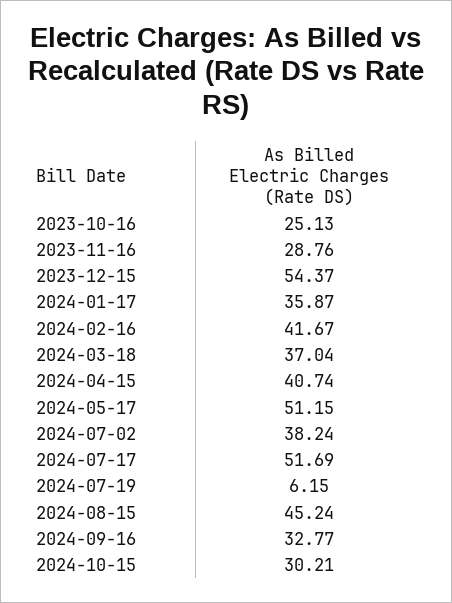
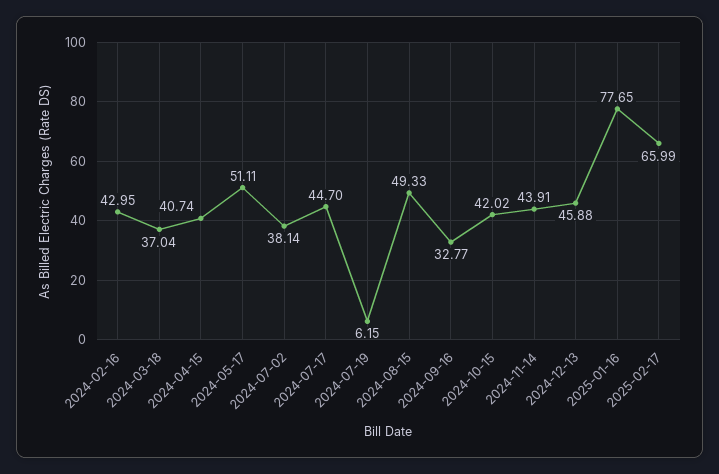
2023-10-16: 25.13 -> none
2023-11-16: 28.76 -> none
2023-12-15: 54.37 -> none
2024-01-17: 35.87 -> none
2024-02-16: 41.67 -> 42.95
2024-05-17: 51.15 -> 51.11
2024-07-02: 38.24 -> 38.14
2024-07-17: 51.69 -> 44.7
2024-08-15: 45.24 -> 49.33
2024-10-15: 30.21 -> 42.02
2024-11-14: none -> 43.91
2024-12-13: none -> 45.88
2025-01-16: none -> 77.65
2025-02-17: none -> 65.99

